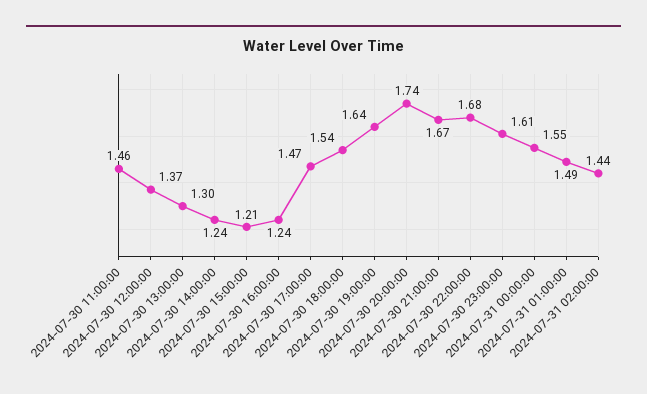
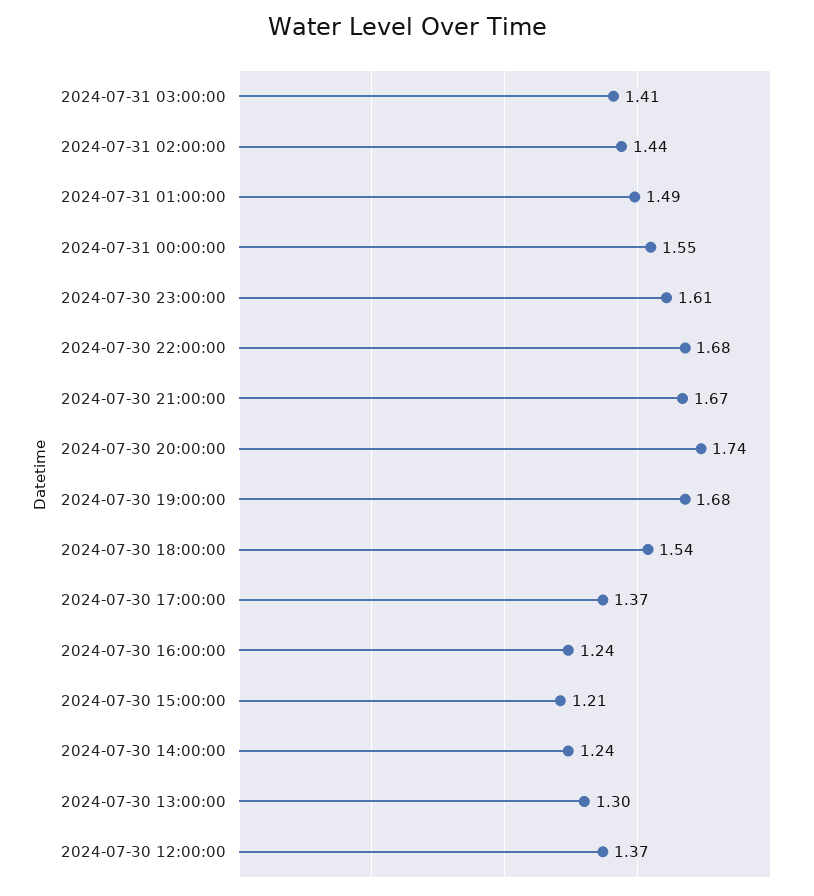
2024-07-30 11:00:00: 1.46 -> none
2024-07-30 17:00:00: 1.47 -> 1.37
2024-07-30 19:00:00: 1.64 -> 1.68
2024-07-31 03:00:00: none -> 1.41

